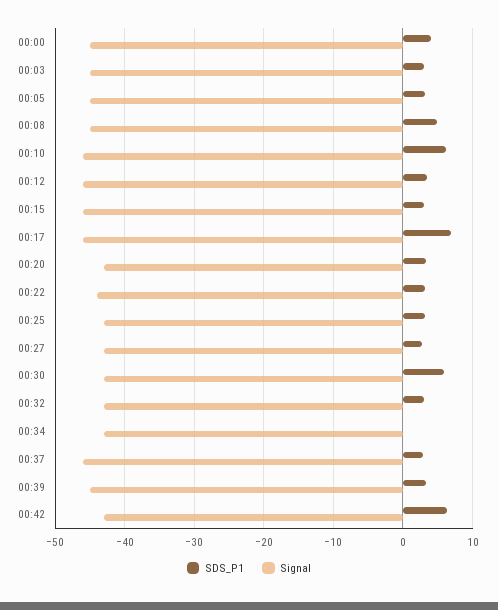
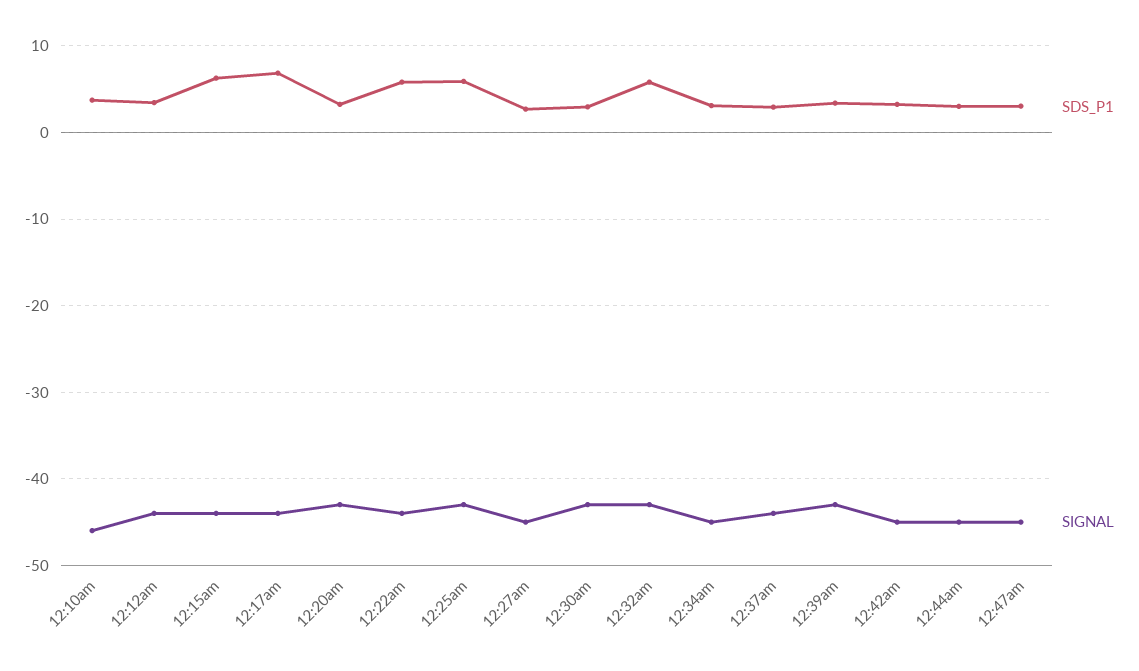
SDS_P1, 00:00: 4 -> none
Signal, 00:00: -45 -> none
SDS_P1, 00:03: 3 -> none
Signal, 00:03: -45 -> none
SDS_P1, 00:05: 3 -> none
Signal, 00:05: -45 -> none
SDS_P1, 00:08: 5 -> none
Signal, 00:08: -45 -> none
SDS_P1, 00:10: 6 -> 4
Signal, 00:12: -46 -> -44
SDS_P1, 00:15: 3 -> 6
Signal, 00:15: -46 -> -44
Signal, 00:17: -46 -> -44
SDS_P1, 00:22: 3 -> 6
SDS_P1, 00:25: 3 -> 6
Signal, 00:27: -43 -> -45
SDS_P1, 00:30: 6 -> 3
SDS_P1, 00:32: 3 -> 6
SDS_P1, 00:34: 0 -> 3
Signal, 00:34: -43 -> -45
Signal, 00:37: -46 -> -44
Signal, 00:39: -45 -> -43
SDS_P1, 00:42: 6 -> 3
Signal, 00:42: -43 -> -45
SDS_P1, 12:44am: none -> 3
Signal, 12:44am: none -> -45
SDS_P1, 12:47am: none -> 3
Signal, 12:47am: none -> -45

